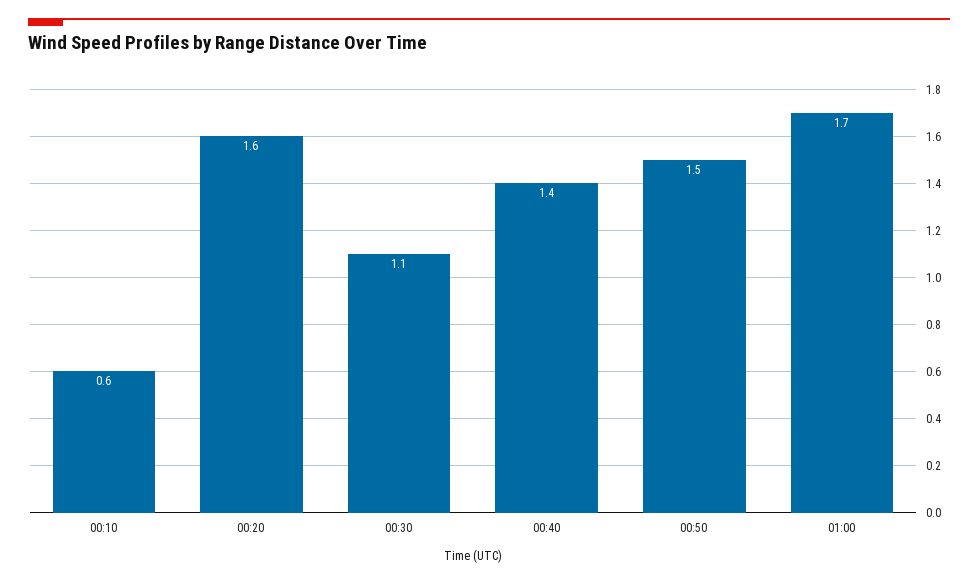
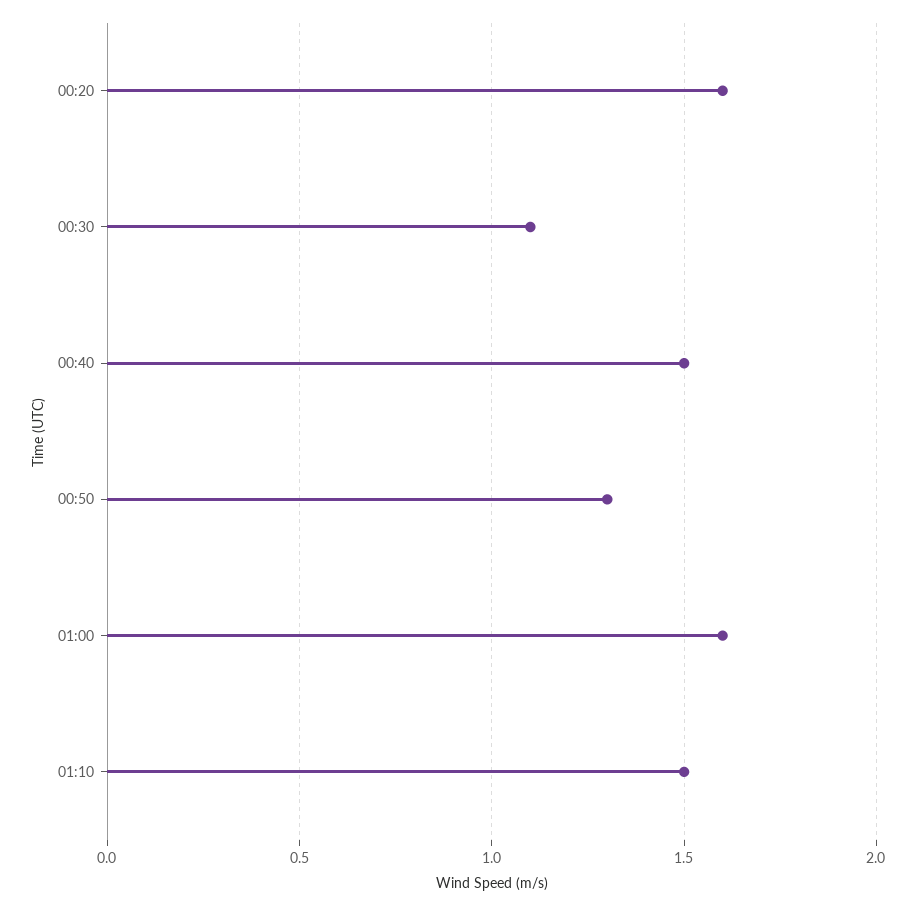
00:10: 0.6 -> none
00:40: 1.4 -> 1.5
00:50: 1.5 -> 1.3
01:00: 1.7 -> 1.6
01:10: none -> 1.5

